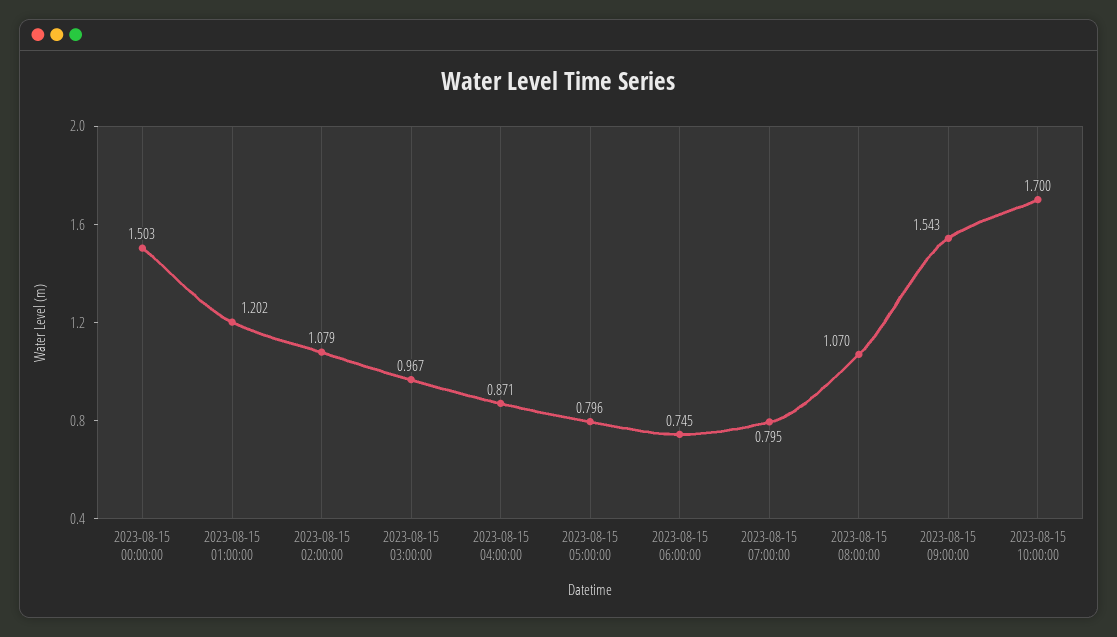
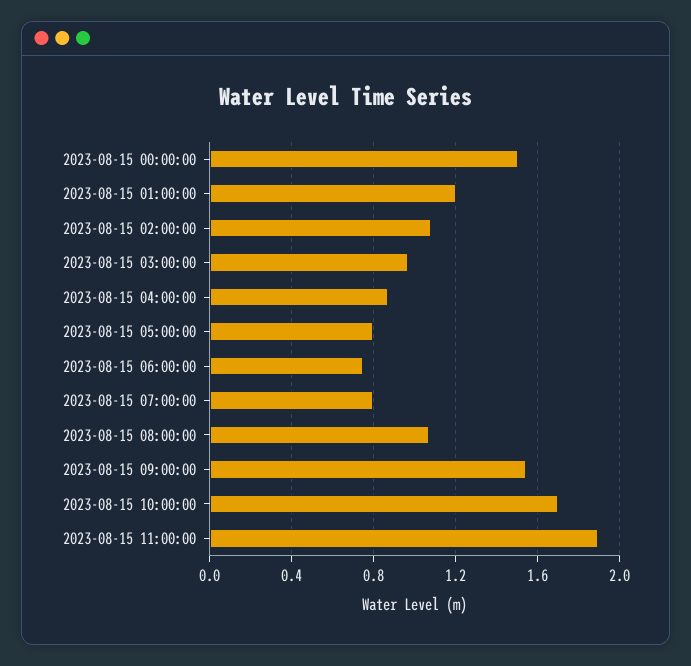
2023-08-15 11:00:00: none -> 1.9

